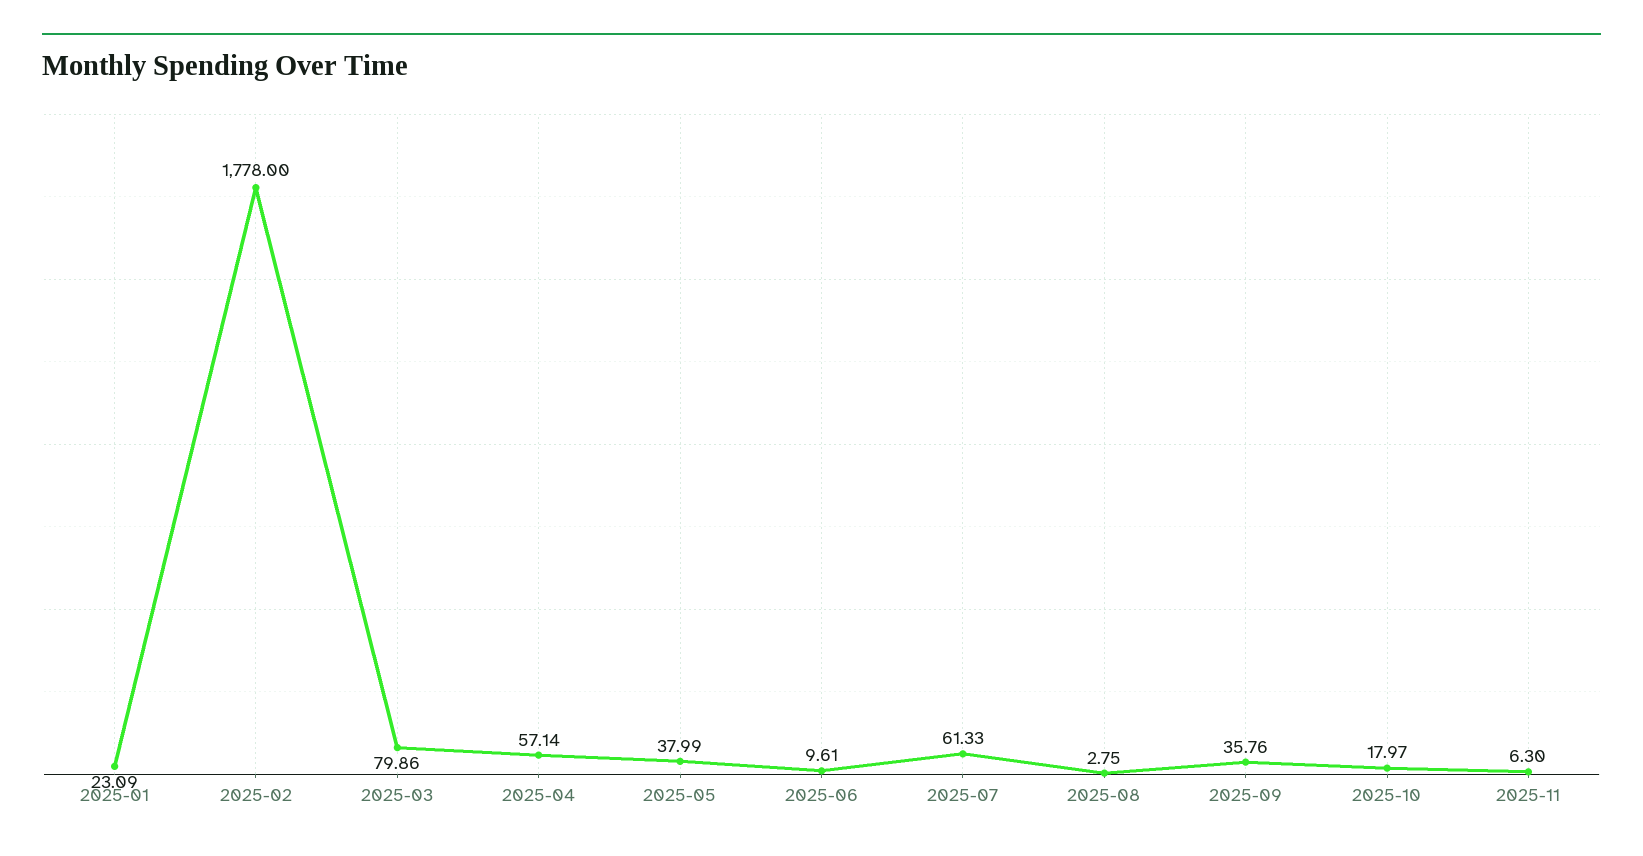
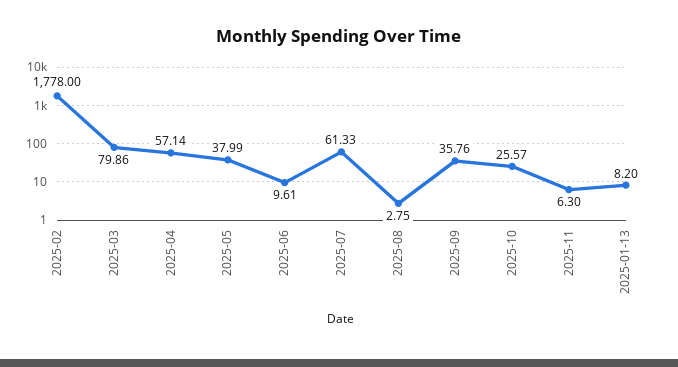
2025-01: 23.09 -> none
2025-10: 17.97 -> 25.57
2025-01-13: none -> 8.2

